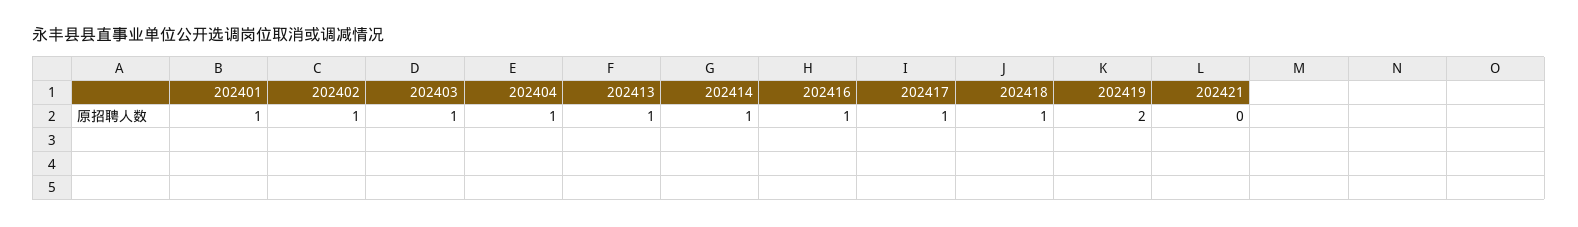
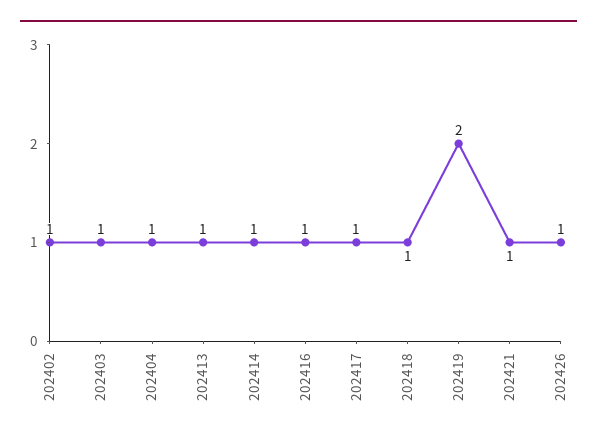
202401: 1 -> none
202421: 0 -> 1
202426: none -> 1

